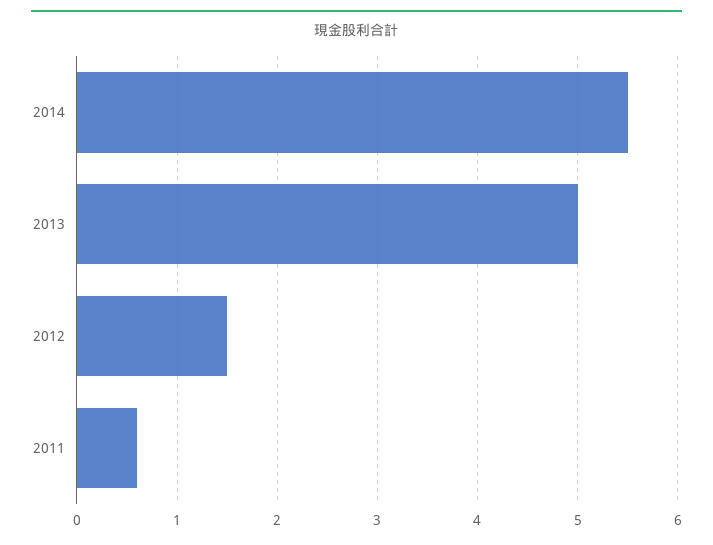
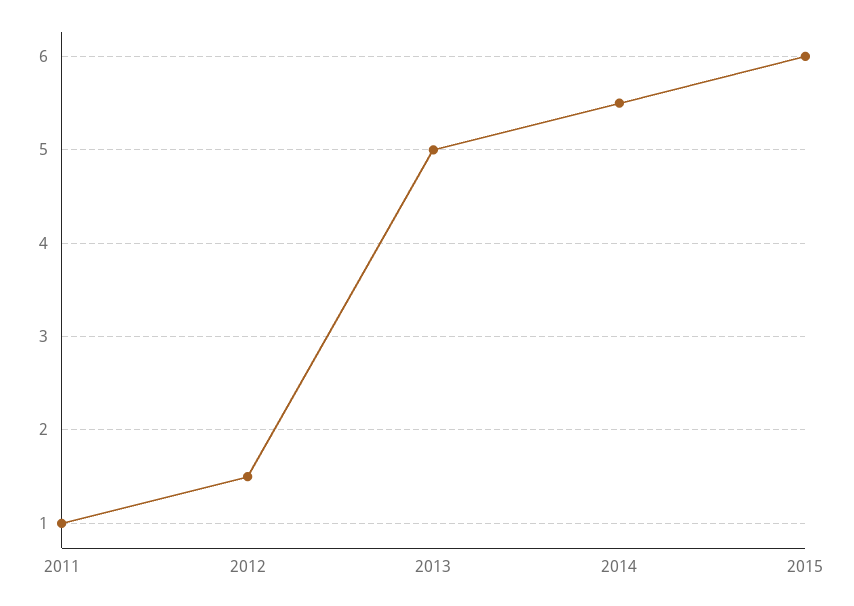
2011: 0.6 -> 1
2015: none -> 6

